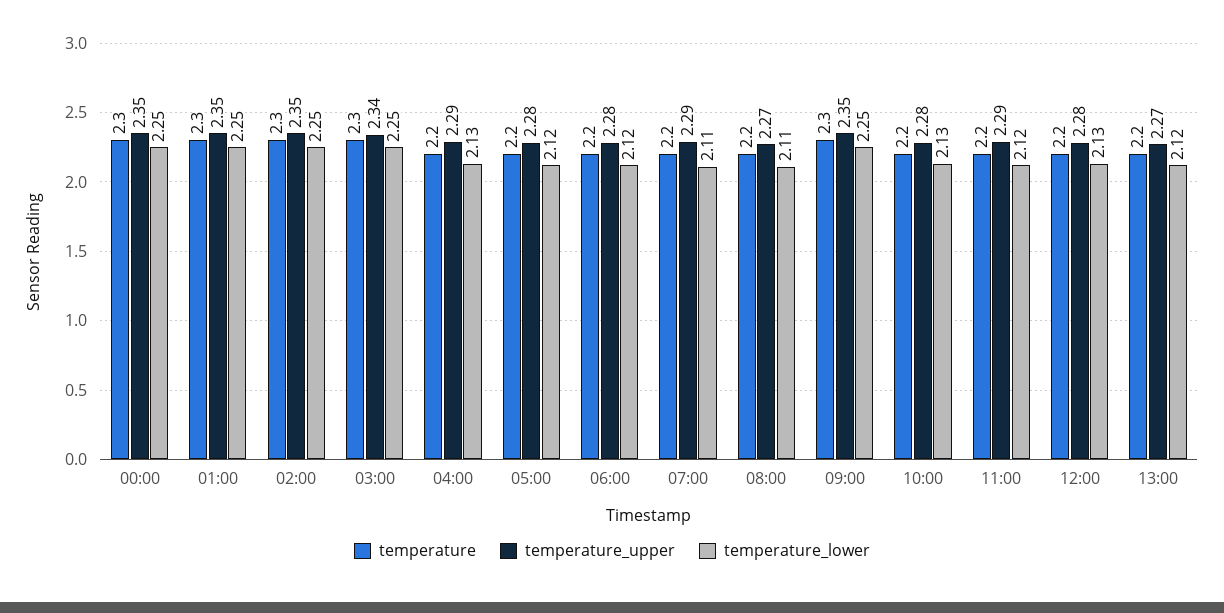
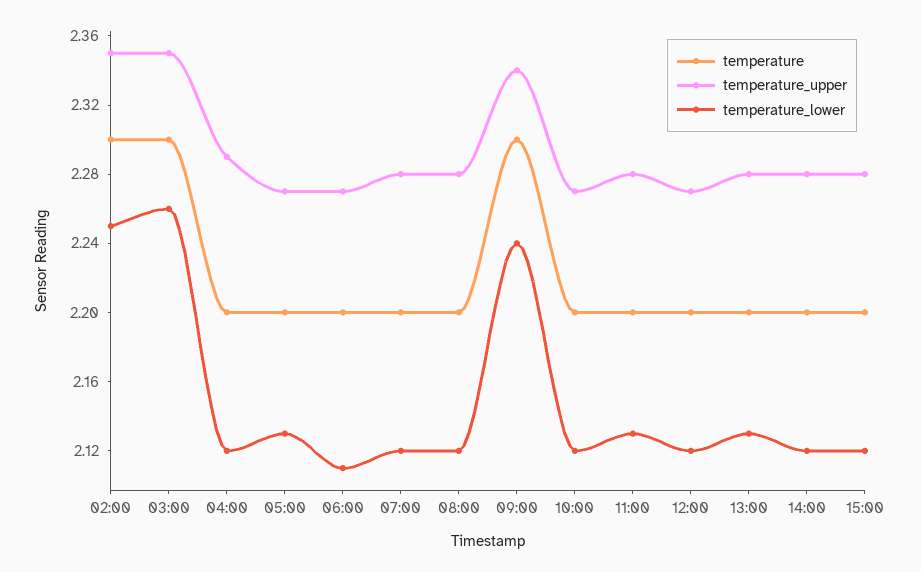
temperature, 00:00: 2.3 -> none
temperature_upper, 00:00: 2.35 -> none
temperature_lower, 00:00: 2.25 -> none
temperature, 01:00: 2.3 -> none
temperature_upper, 01:00: 2.35 -> none
temperature_lower, 01:00: 2.25 -> none
temperature_upper, 03:00: 2.34 -> 2.35
temperature_lower, 03:00: 2.25 -> 2.26
temperature_lower, 04:00: 2.13 -> 2.12
temperature_upper, 05:00: 2.28 -> 2.27
temperature_lower, 05:00: 2.12 -> 2.13
temperature_upper, 06:00: 2.28 -> 2.27
temperature_lower, 06:00: 2.12 -> 2.11
temperature_upper, 07:00: 2.29 -> 2.28
temperature_lower, 07:00: 2.11 -> 2.12
temperature_upper, 08:00: 2.27 -> 2.28
temperature_lower, 08:00: 2.11 -> 2.12
temperature_upper, 09:00: 2.35 -> 2.34
temperature_lower, 09:00: 2.25 -> 2.24
temperature_upper, 10:00: 2.28 -> 2.27
temperature_lower, 10:00: 2.13 -> 2.12
temperature_upper, 11:00: 2.29 -> 2.28
temperature_lower, 11:00: 2.12 -> 2.13
temperature_upper, 12:00: 2.28 -> 2.27
temperature_lower, 12:00: 2.13 -> 2.12
temperature_upper, 13:00: 2.27 -> 2.28
temperature_lower, 13:00: 2.12 -> 2.13
temperature, 14:00: none -> 2.2
temperature_upper, 14:00: none -> 2.28
temperature_lower, 14:00: none -> 2.12
temperature, 15:00: none -> 2.2
temperature_upper, 15:00: none -> 2.28
temperature_lower, 15:00: none -> 2.12

